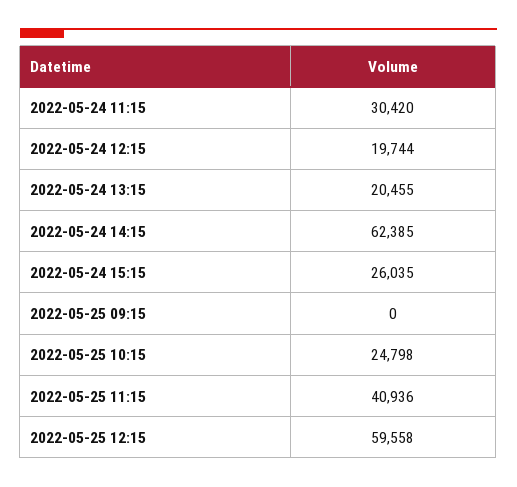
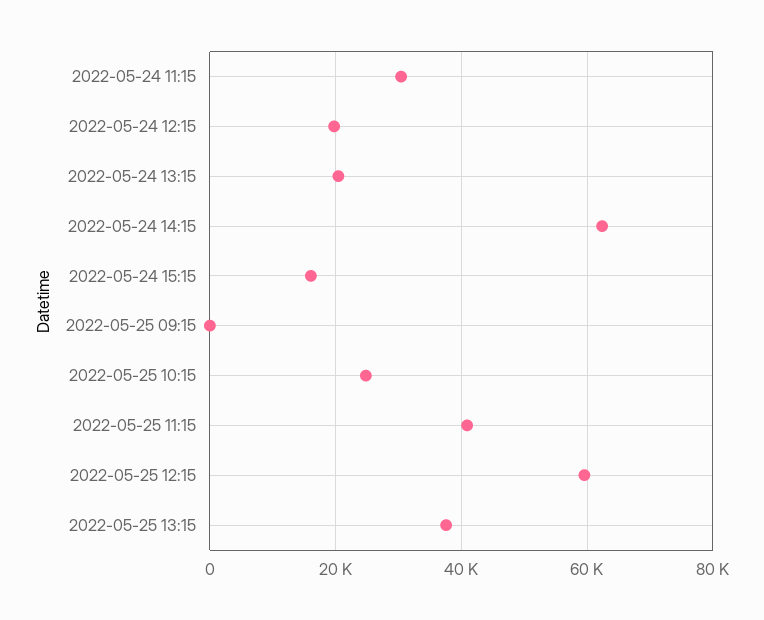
2022-05-24 15:15: 26035 -> 16000
2022-05-25 13:15: none -> 38000

